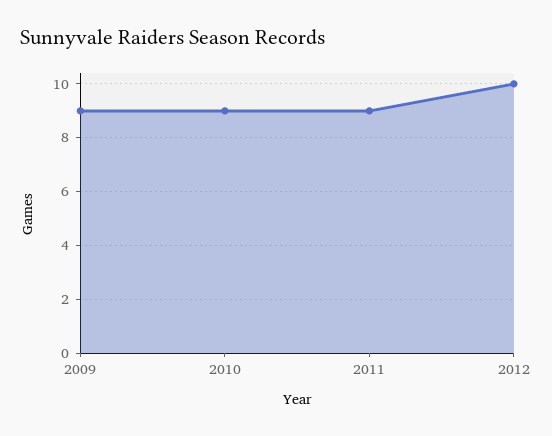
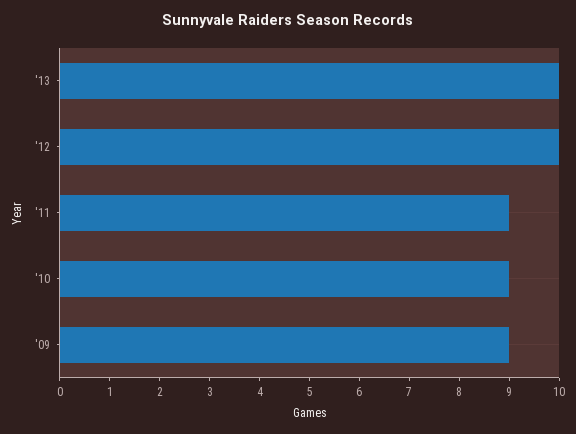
'13: none -> 10

